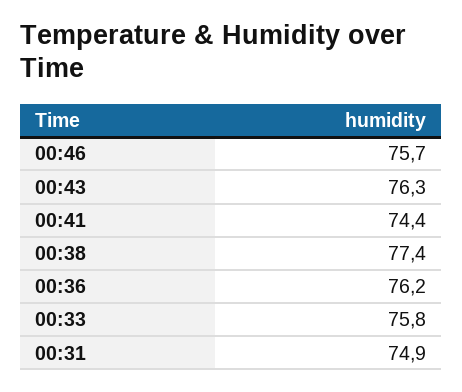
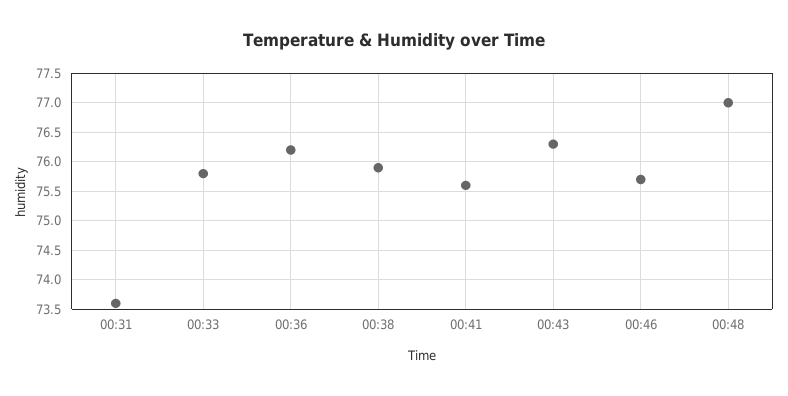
00:41: 74.4 -> 75.5
00:38: 77.4 -> 76
00:31: 74.9 -> 73.5
00:48: none -> 77

